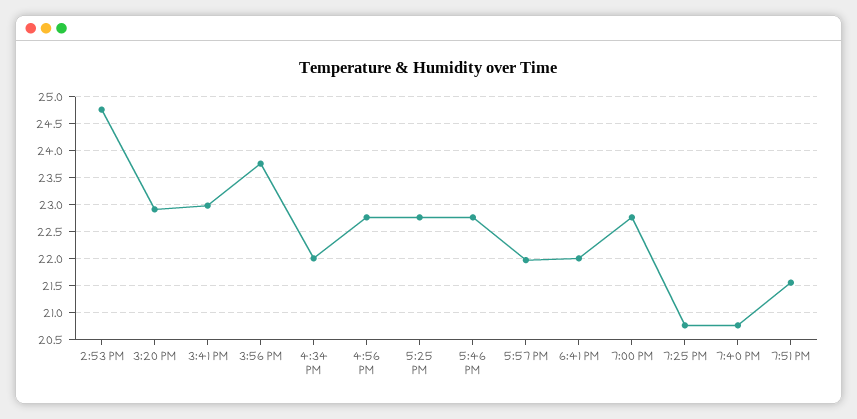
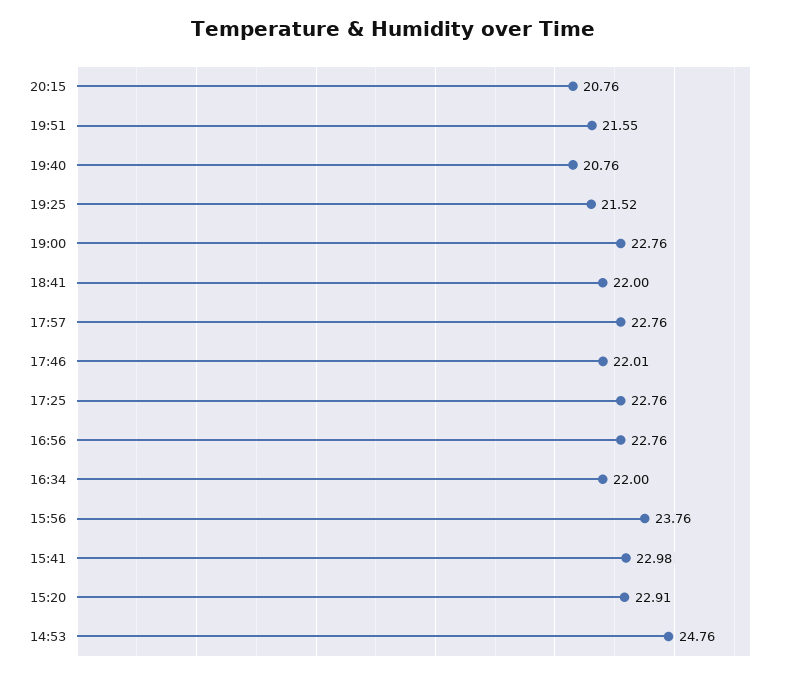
5:46 PM: 22.75 -> 22.01
5:57 PM: 22 -> 22.76
7:25 PM: 20.75 -> 21.52
20:15: none -> 20.76

